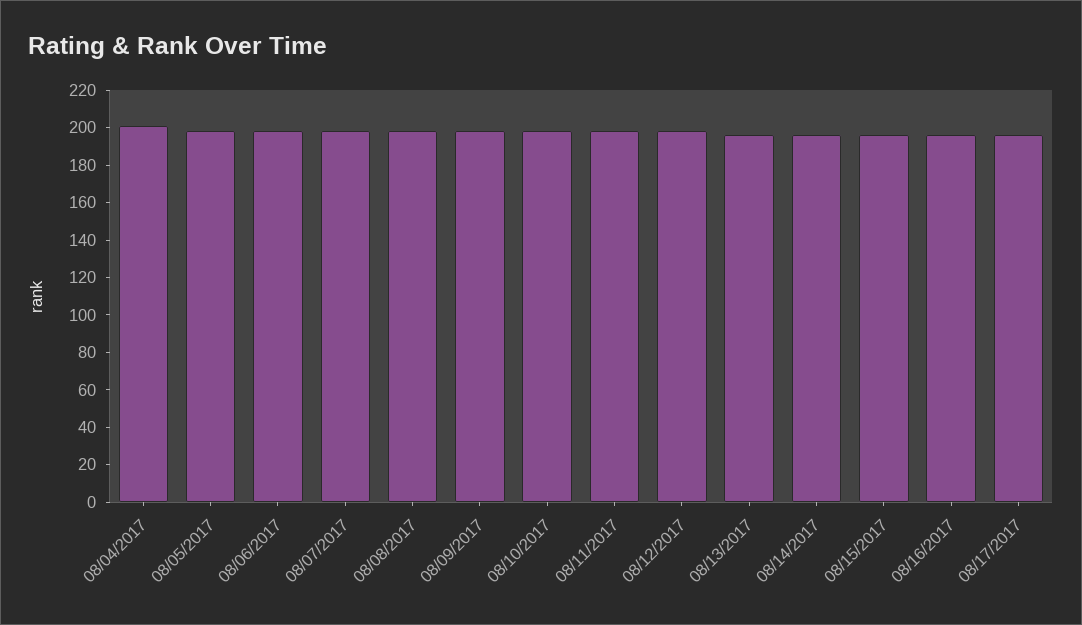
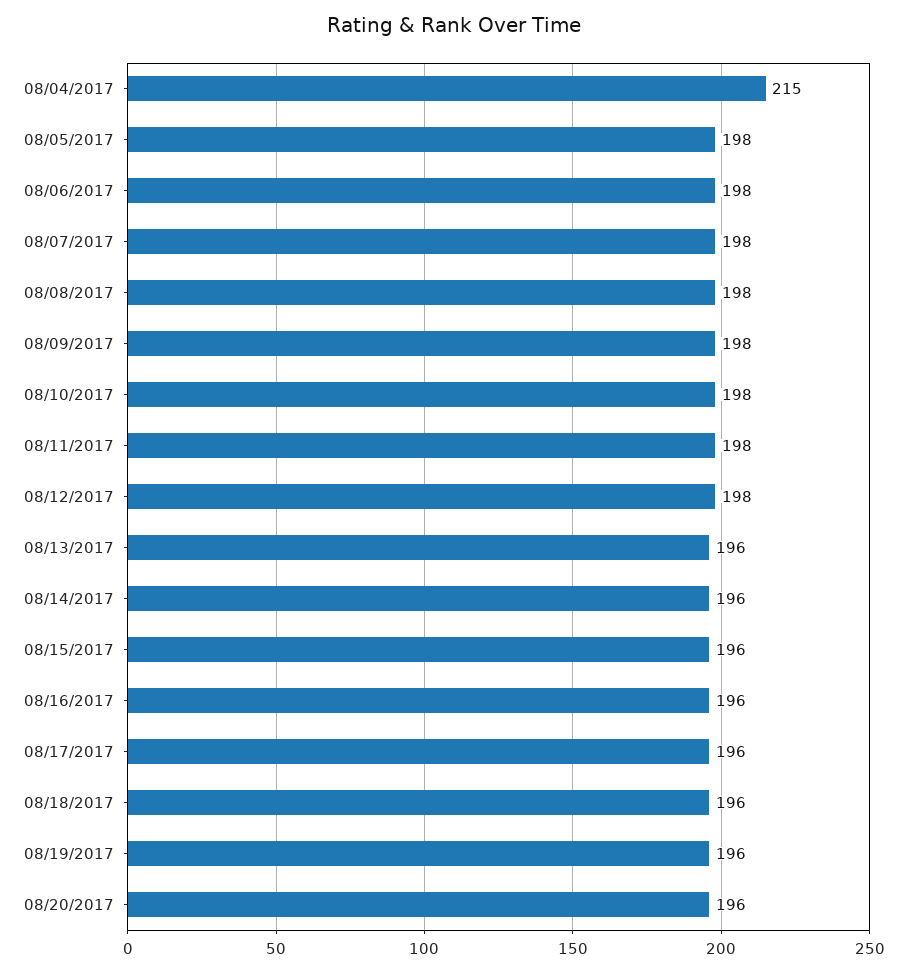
08/04/2017: 200 -> 215
08/18/2017: none -> 196
08/19/2017: none -> 196
08/20/2017: none -> 196

